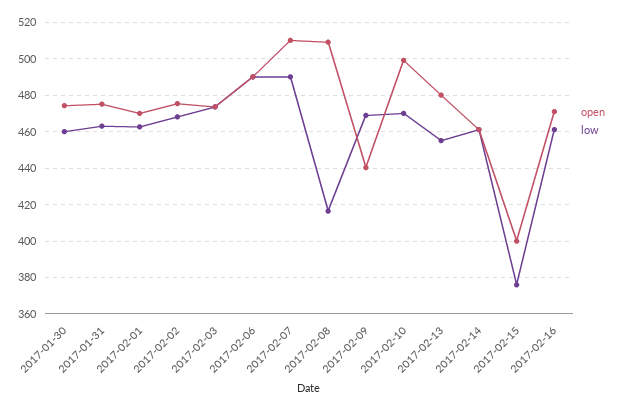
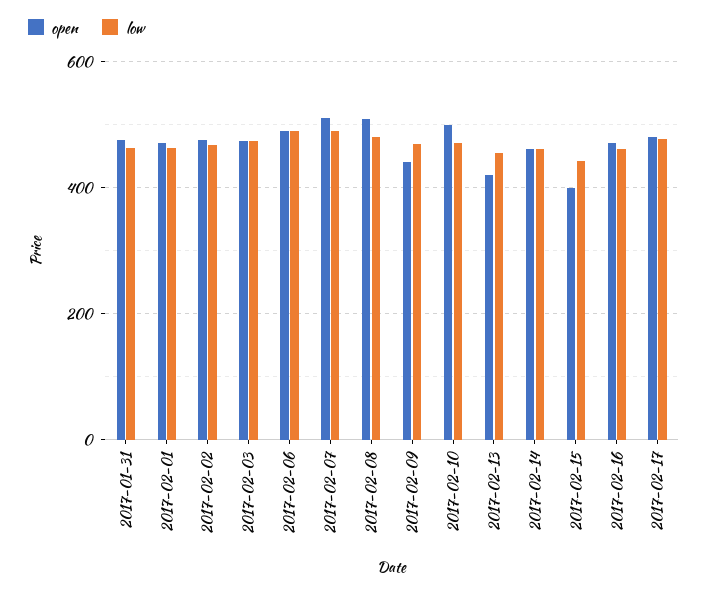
open, 2017-01-30: 475 -> none
low, 2017-01-30: 460 -> none
low, 2017-02-08: 415 -> 480
open, 2017-02-13: 480 -> 420
low, 2017-02-15: 375 -> 440
open, 2017-02-17: none -> 480
low, 2017-02-17: none -> 480

